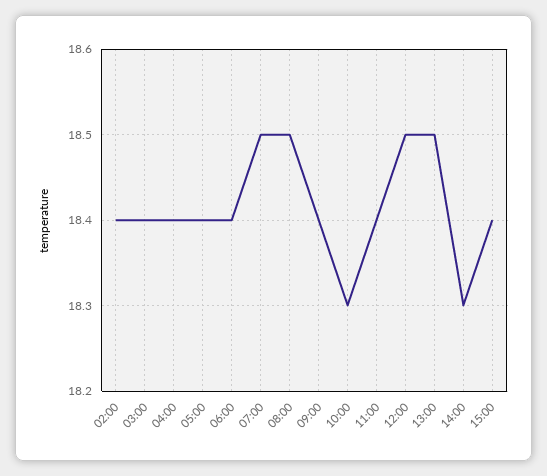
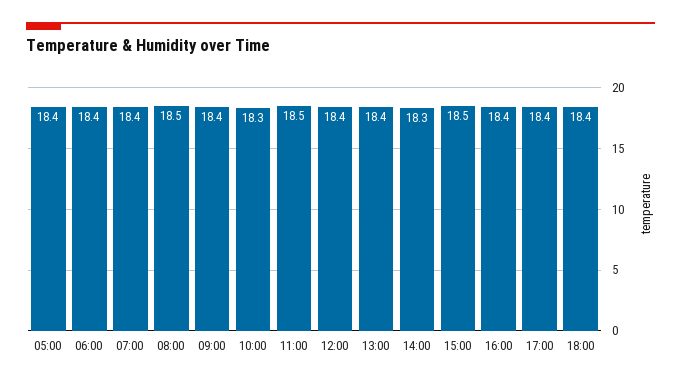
02:00: 18.4 -> none
03:00: 18.4 -> none
04:00: 18.4 -> none
07:00: 18.5 -> 18.4
11:00: 18.4 -> 18.5
12:00: 18.5 -> 18.4
13:00: 18.5 -> 18.4
15:00: 18.4 -> 18.5
16:00: none -> 18.4
17:00: none -> 18.4
18:00: none -> 18.4

